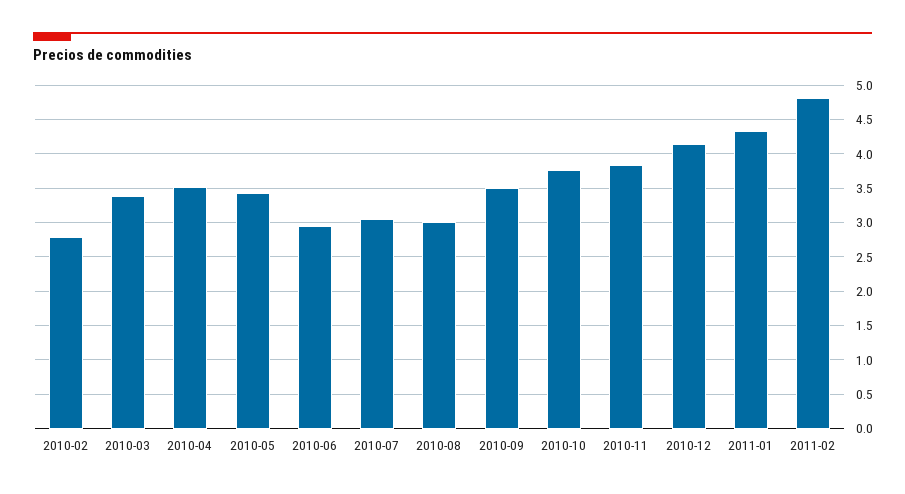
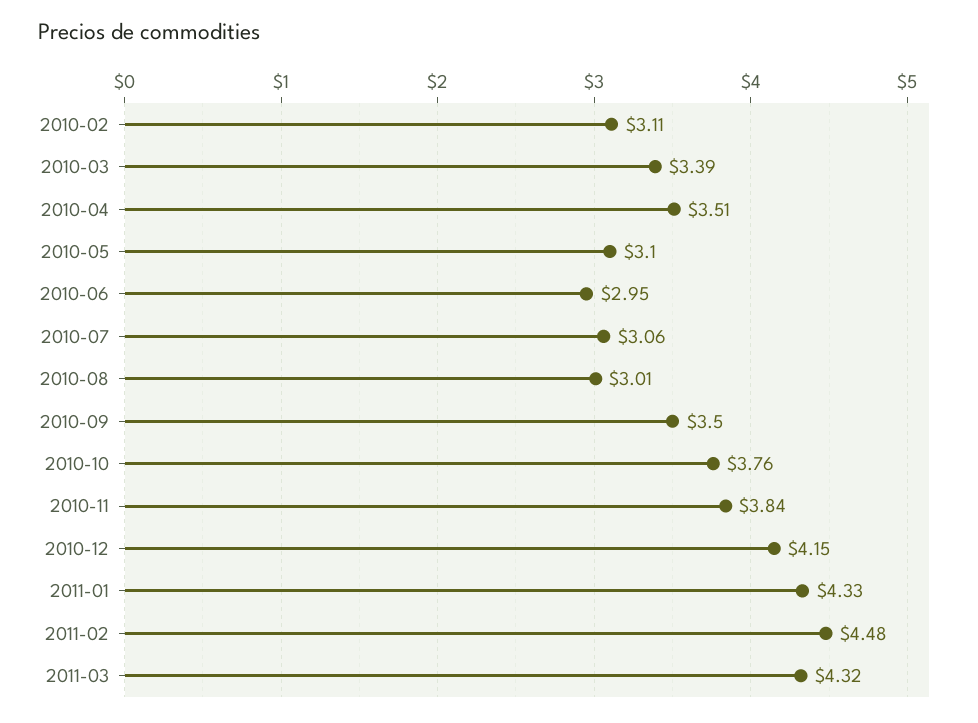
2010-02: 2.8 -> 3.11
2010-05: 3.4 -> 3.1
2011-02: 4.8 -> 4.48
2011-03: none -> 4.32

